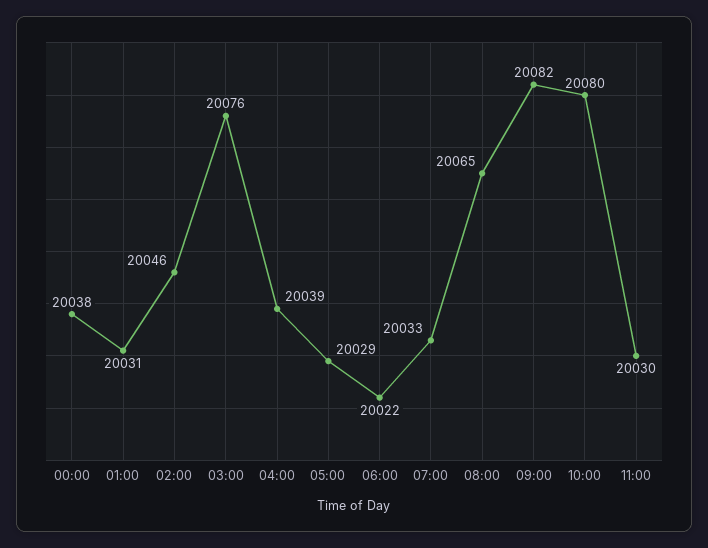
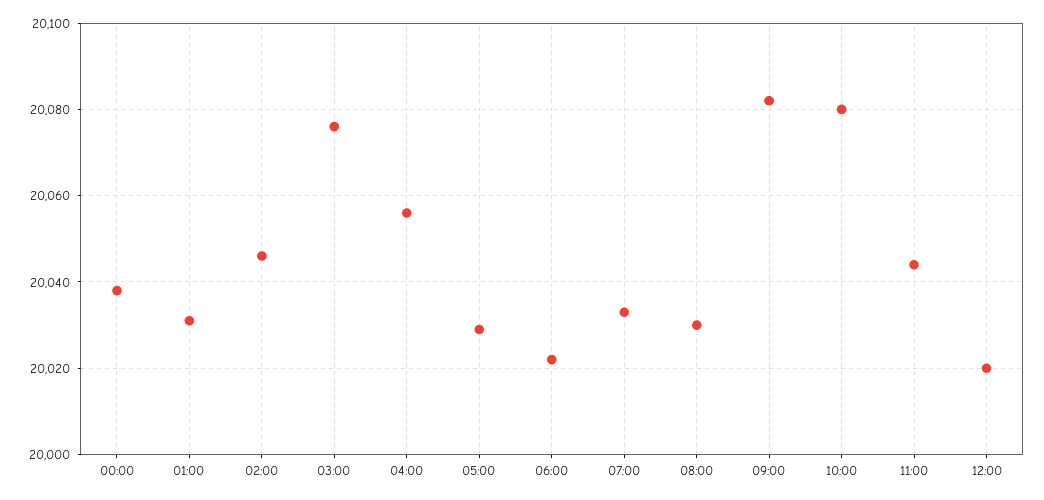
04:00: 20039 -> 20055
08:00: 20065 -> 20030
11:00: 20030 -> 20045
12:00: none -> 20020

